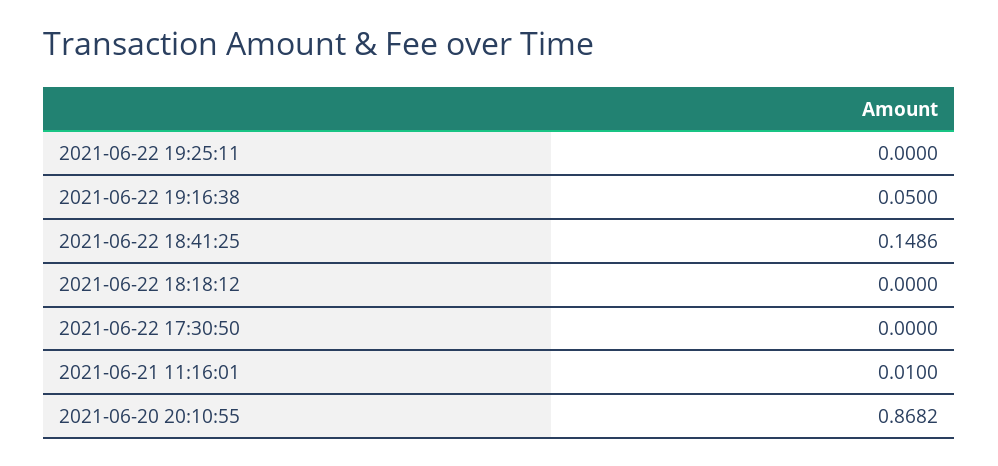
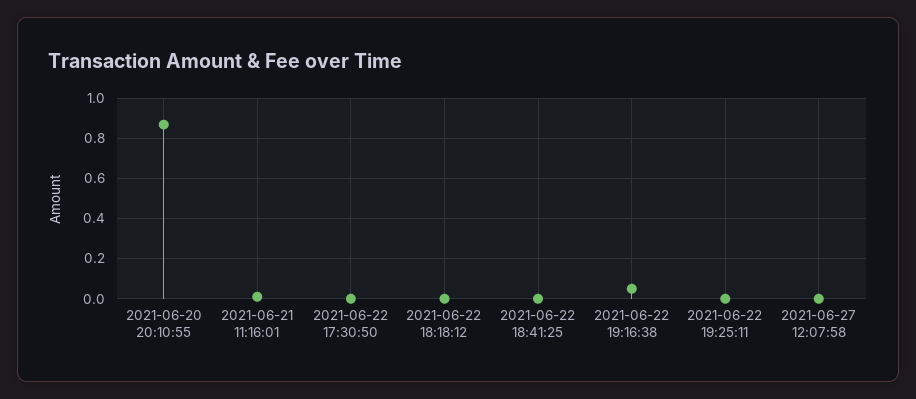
2021-06-22 18:41:25: 0.1486 -> 0
2021-06-27 12:07:58: none -> 0

